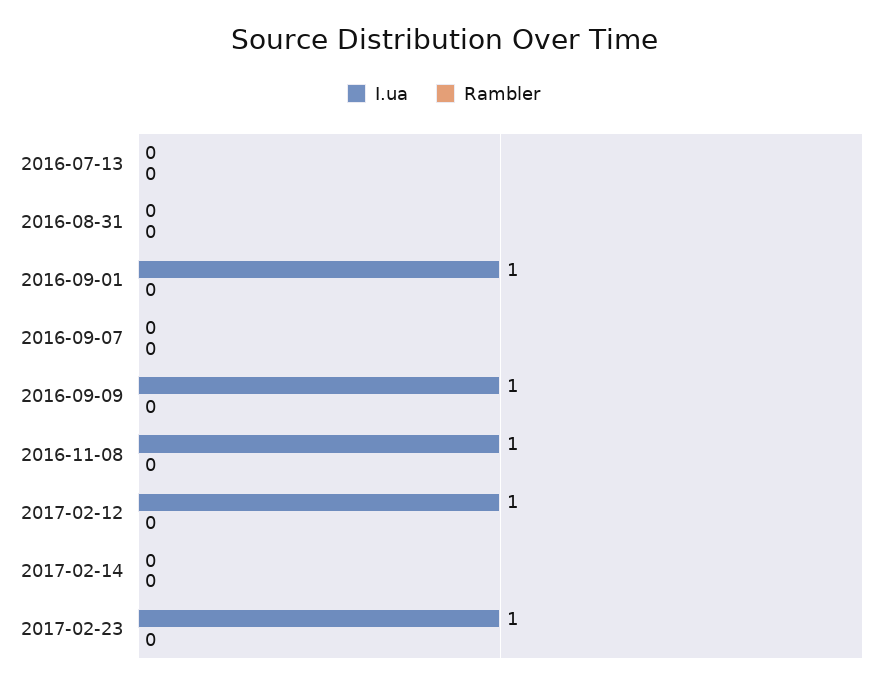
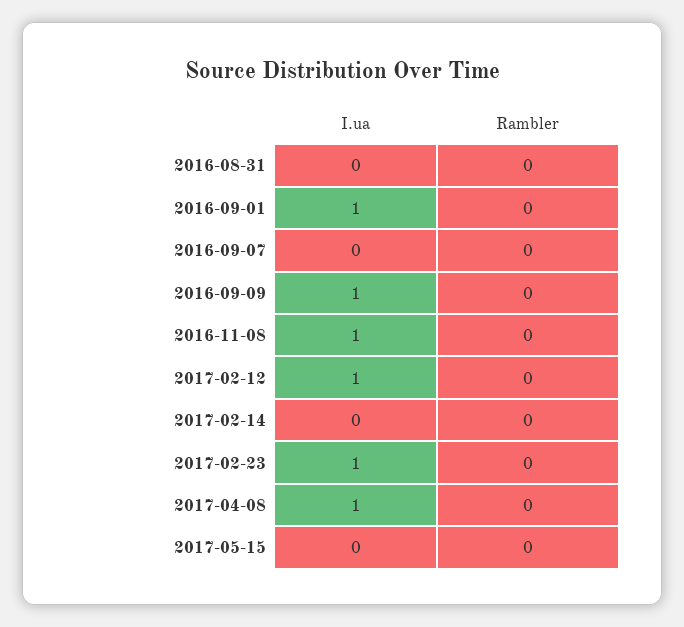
I.ua, 2016-07-13: 0 -> none
Rambler, 2016-07-13: 0 -> none
I.ua, 2017-04-08: none -> 1
Rambler, 2017-04-08: none -> 0
I.ua, 2017-05-15: none -> 0
Rambler, 2017-05-15: none -> 0

